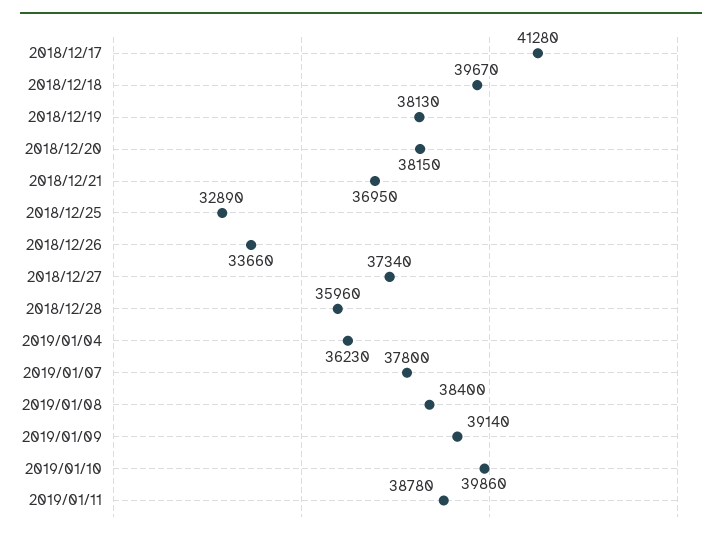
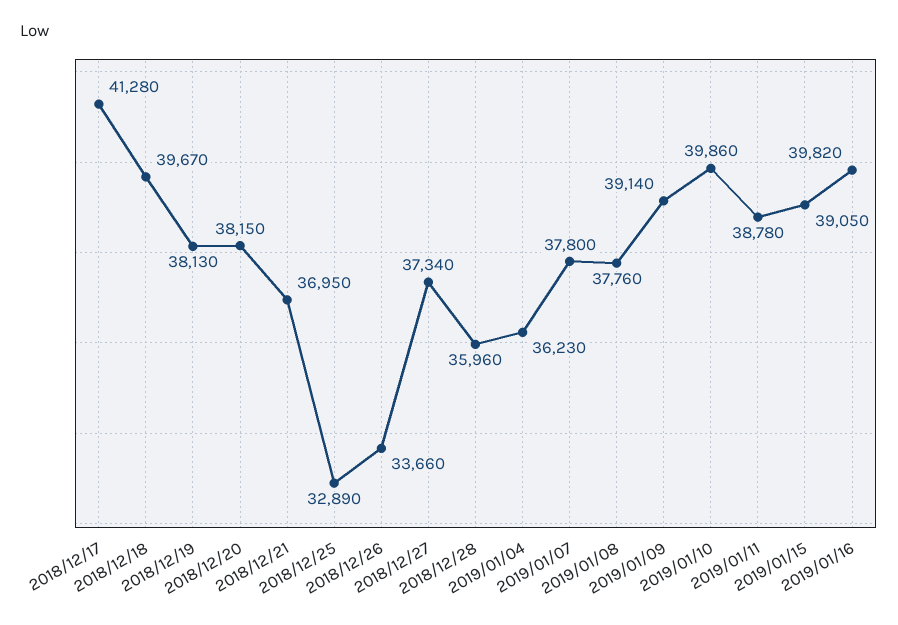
2019/01/08: 38400 -> 37760
2019/01/15: none -> 39050
2019/01/16: none -> 39820

